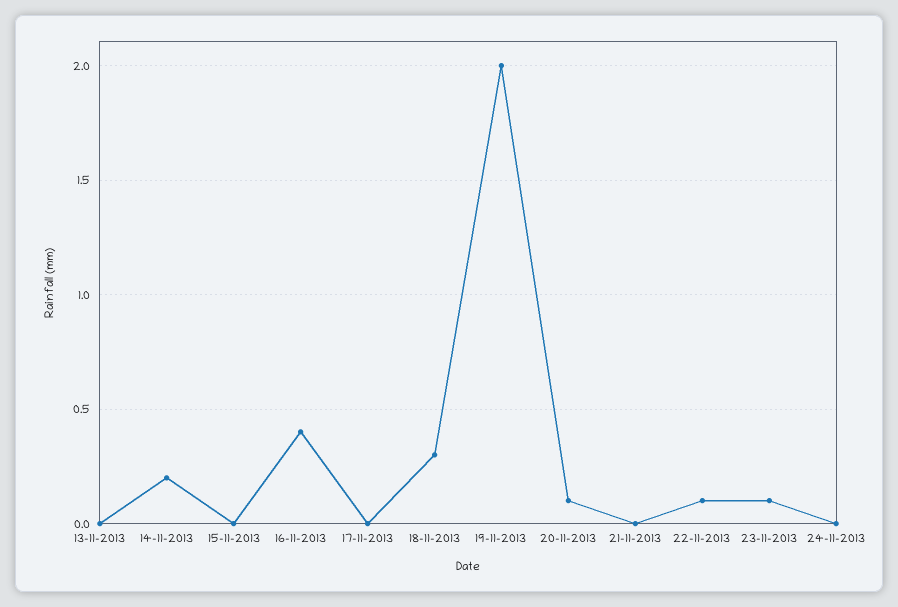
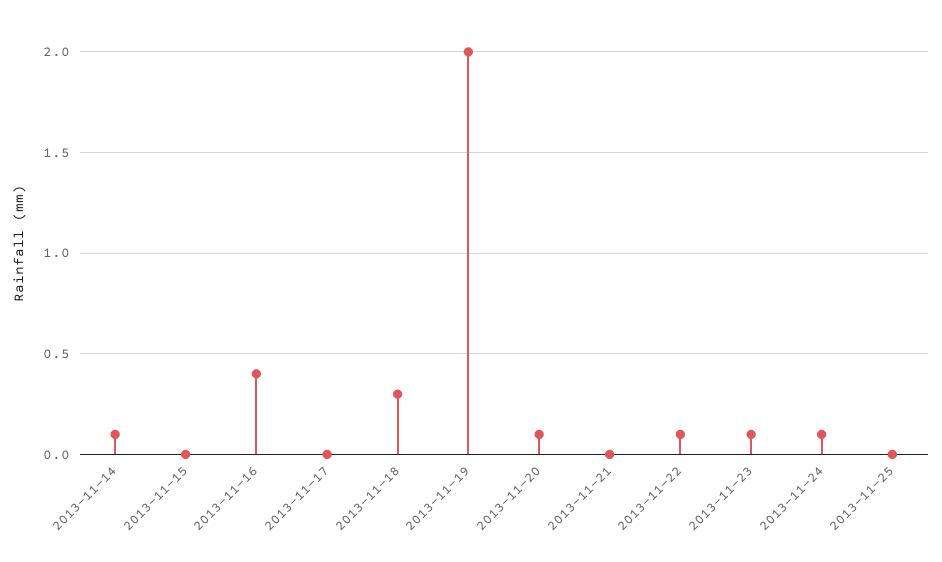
13-11-2013: 0 -> none
14-11-2013: 0.2 -> 0.1
24-11-2013: 0 -> 0.1
2013-11-25: none -> 0

